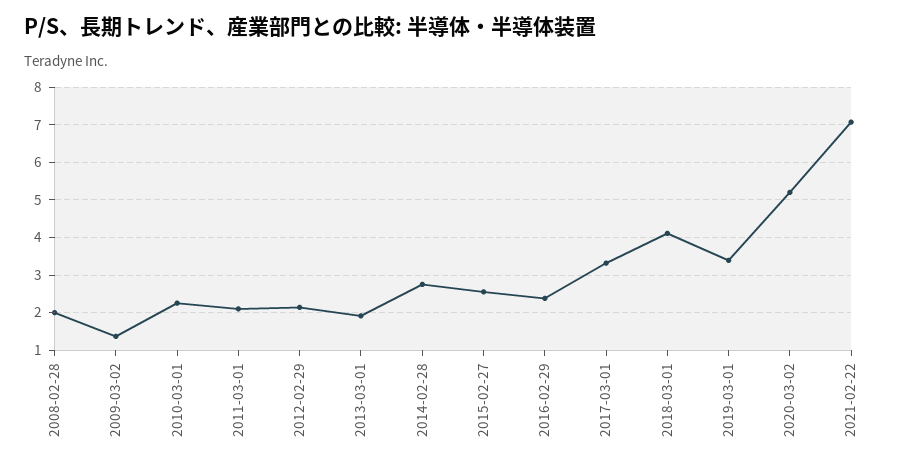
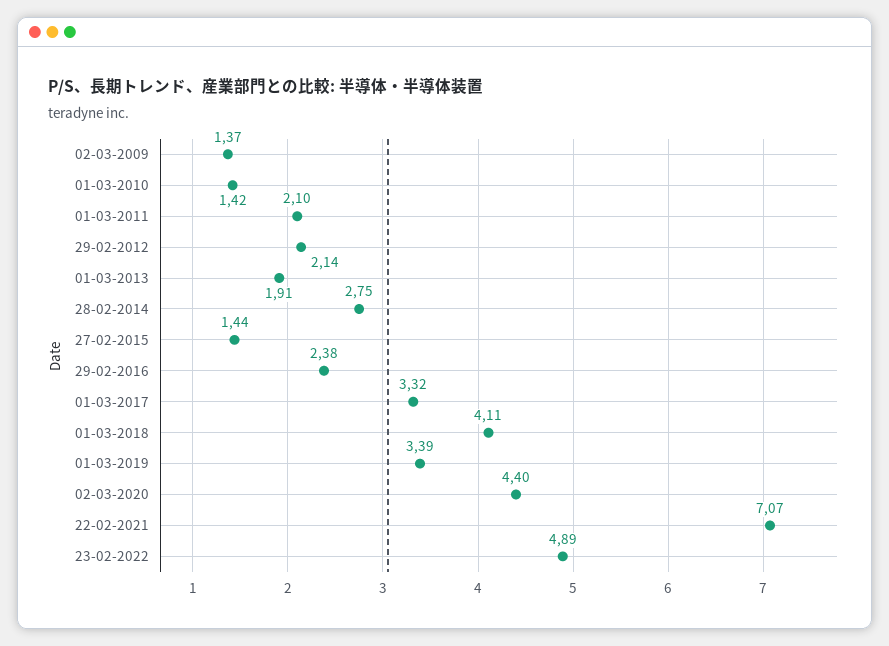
2008-02-28: 2 -> none
2010-03-01: 2.2 -> 1.42
2015-02-27: 2.6 -> 1.44
2020-03-02: 5.2 -> 4.4
23-02-2022: none -> 4.89

